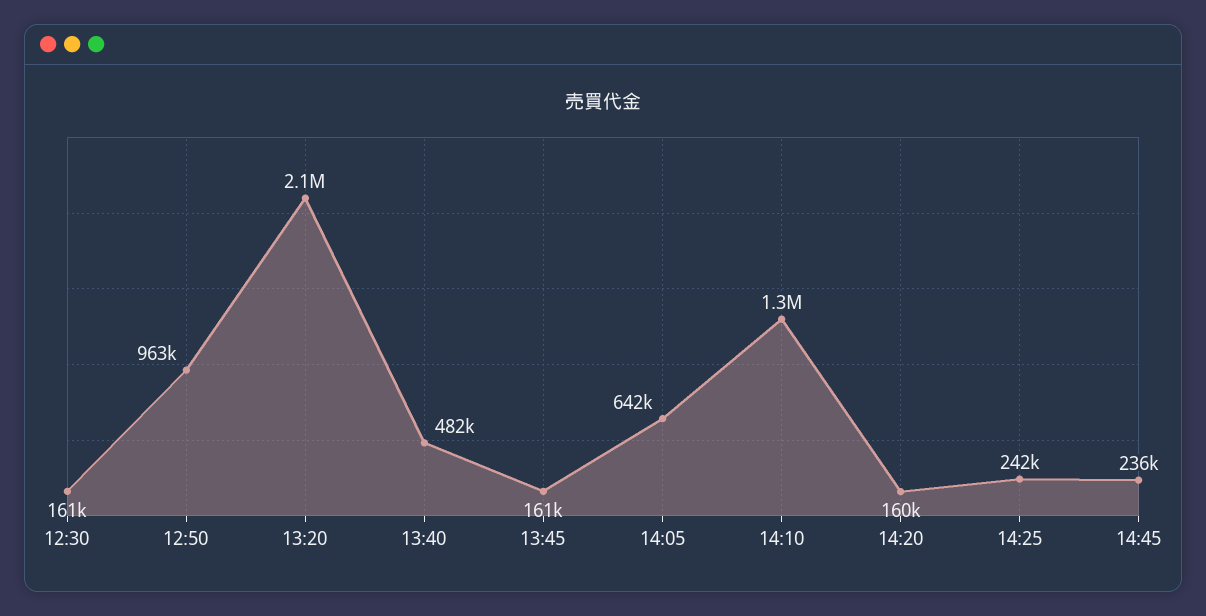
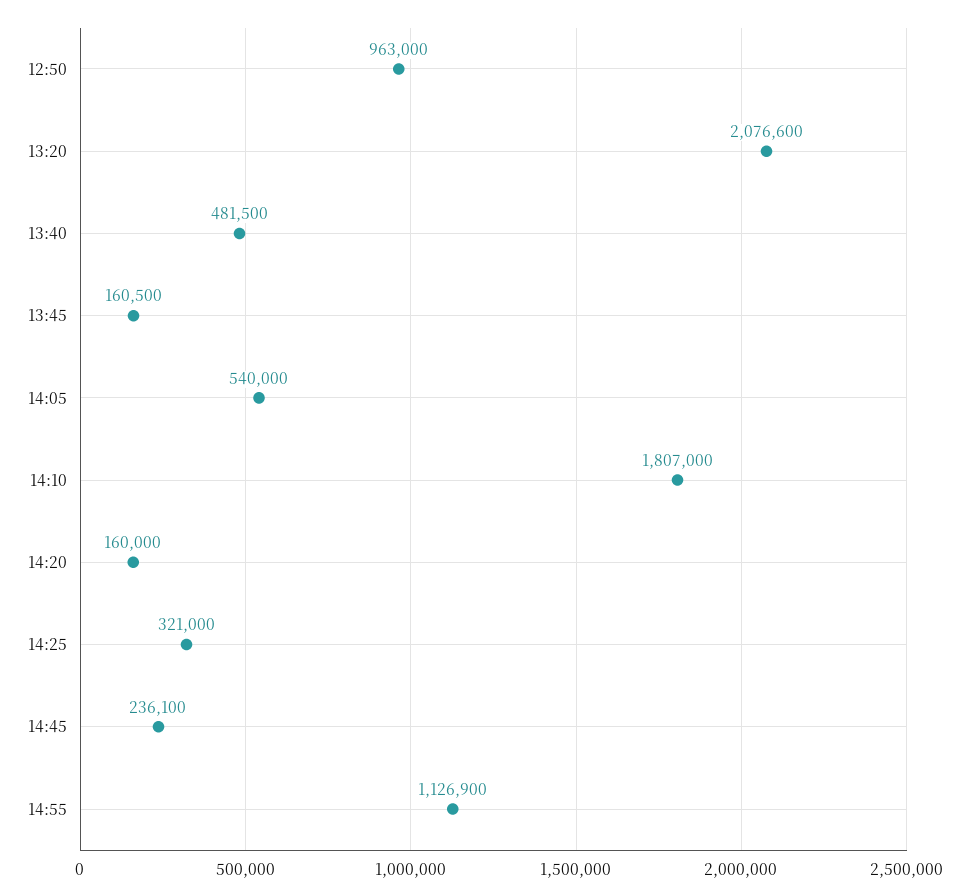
12:30: 161000 -> none
14:05: 642000 -> 540000
14:10: 1300000 -> 1807000
14:25: 242000 -> 321000
14:55: none -> 1126900

